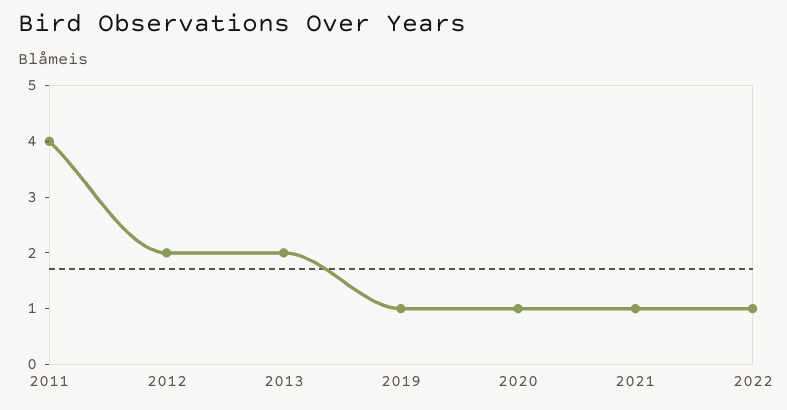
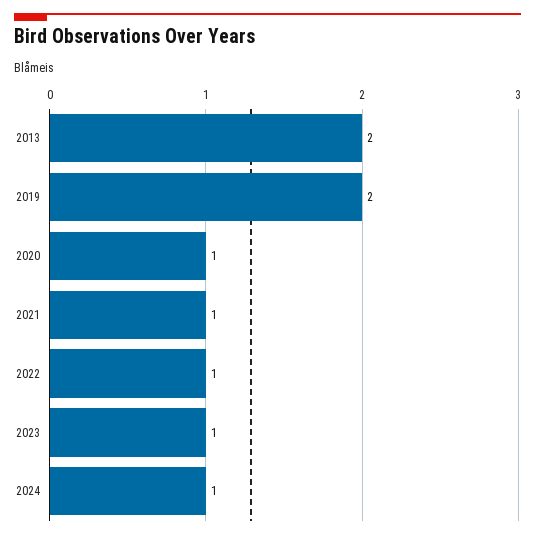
2011: 4 -> none
2012: 2 -> none
2019: 1 -> 2
2023: none -> 1
2024: none -> 1

